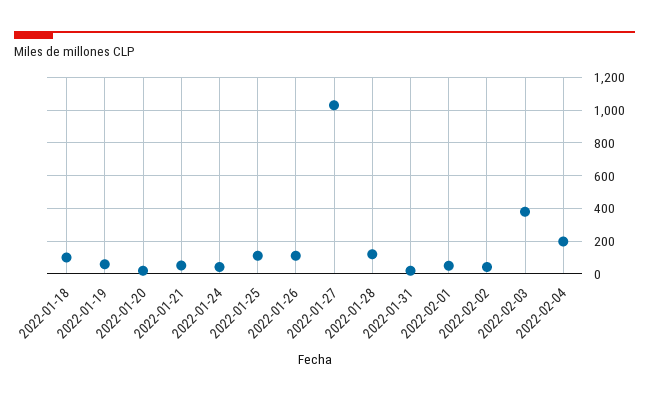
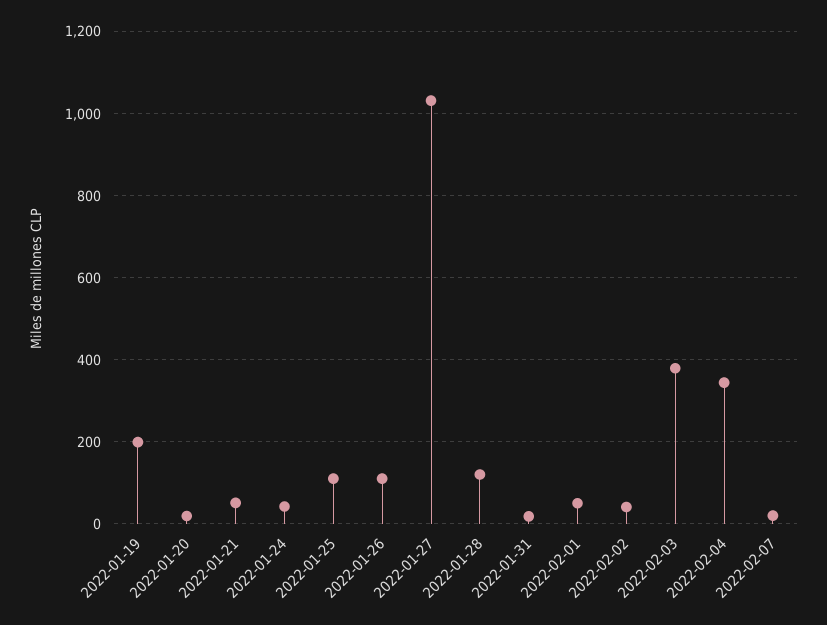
2022-01-18: 100 -> none
2022-01-19: 50 -> 200
2022-02-04: 200 -> 340
2022-02-07: none -> 20

